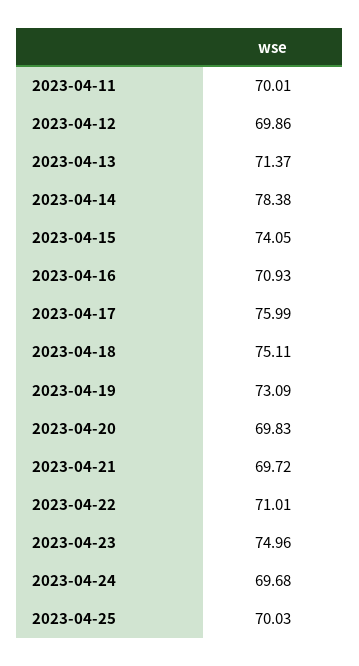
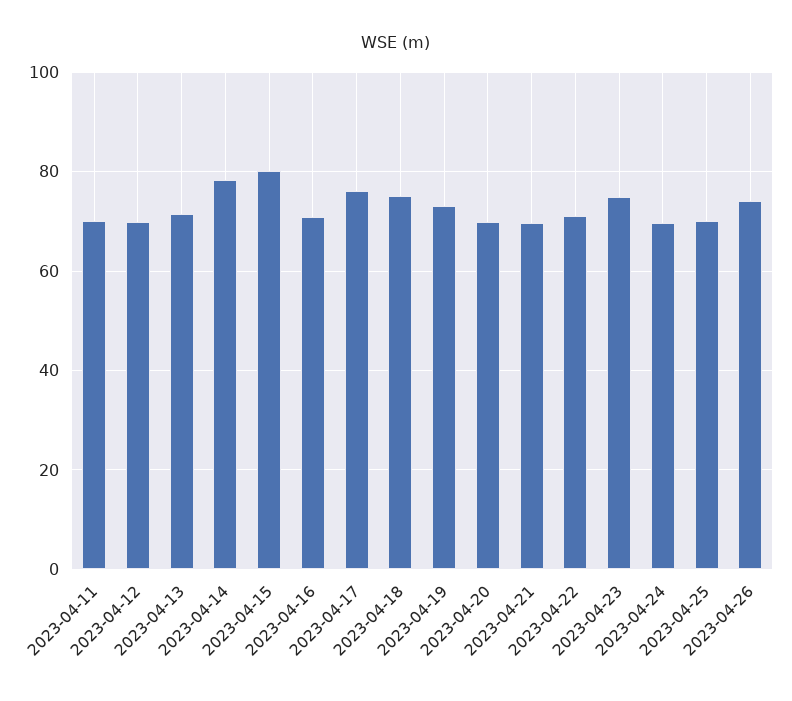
2023-04-15: 74.05 -> 80
2023-04-26: none -> 74

